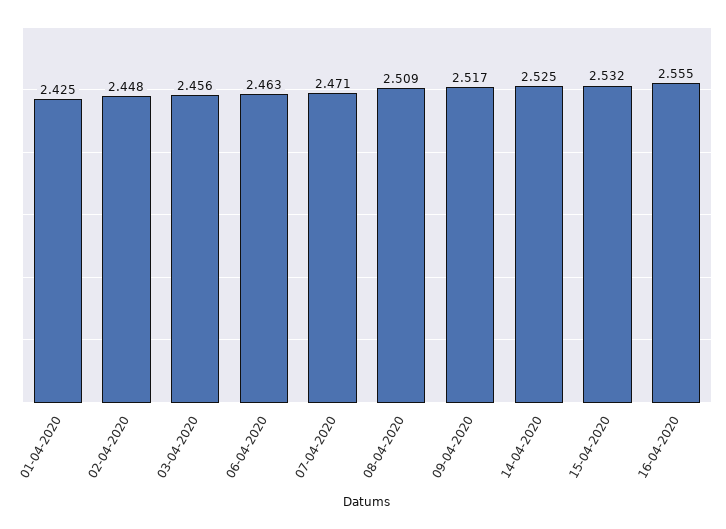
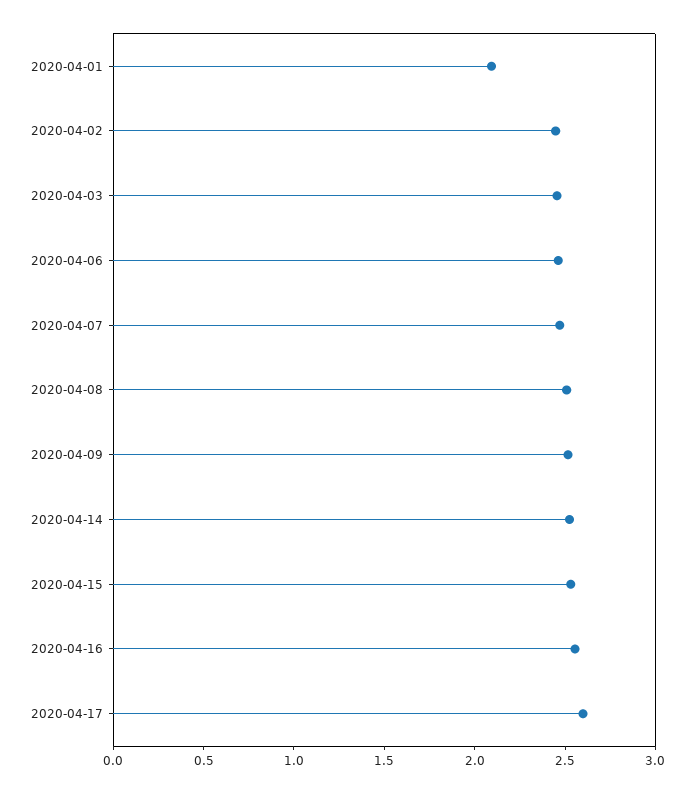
01-04-2020: 2.425 -> 2.1
2020-04-17: none -> 2.6

